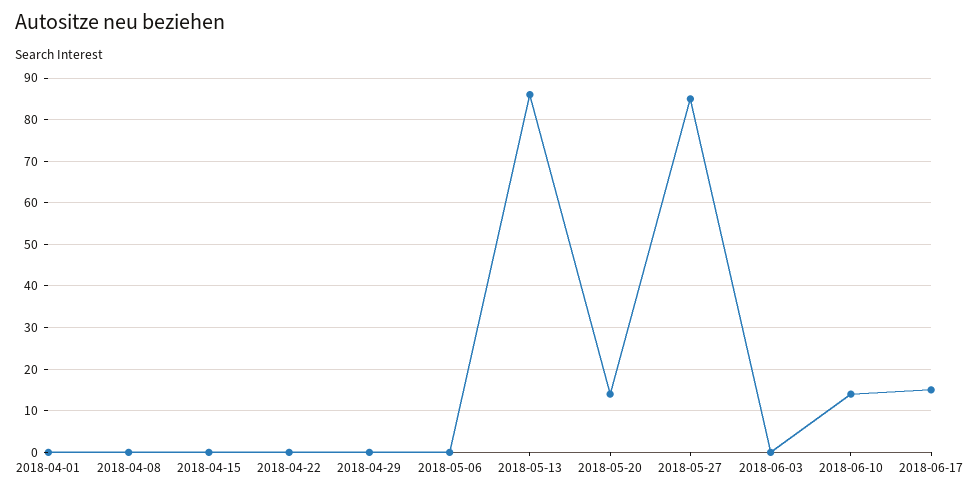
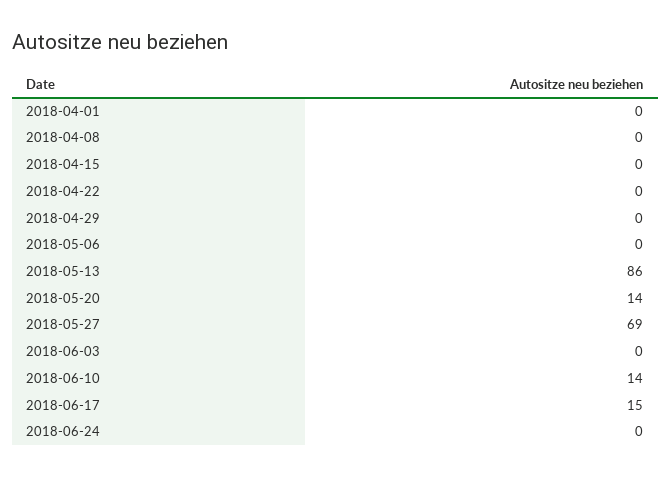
2018-05-27: 85 -> 69
2018-06-24: none -> 0

